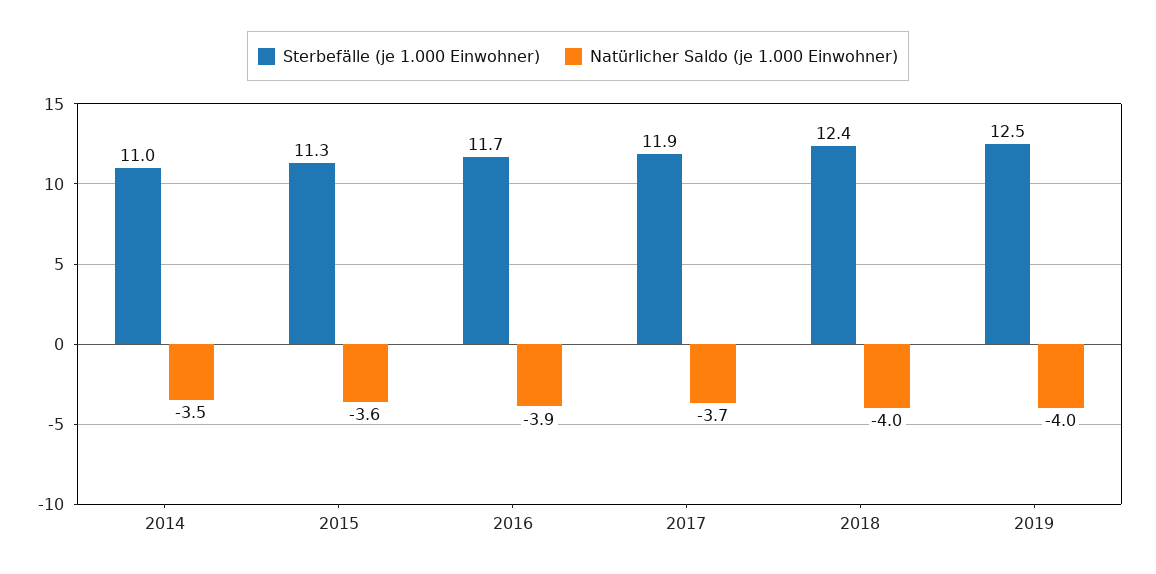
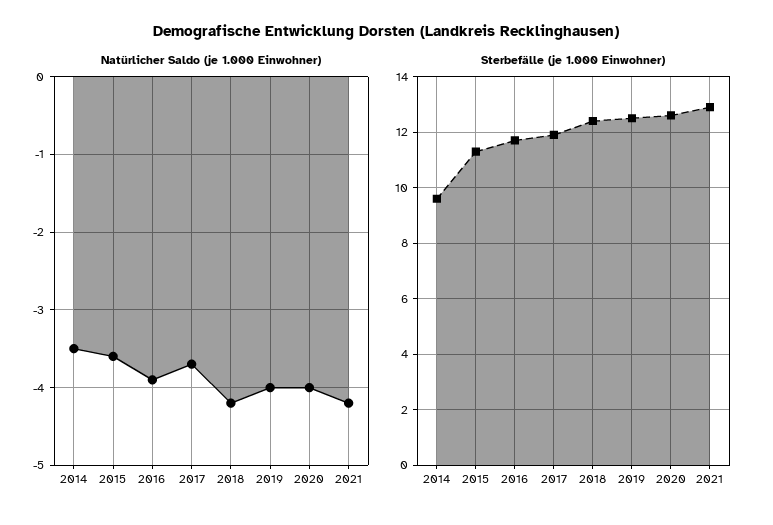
Sterbefälle (je 1.000 Einwohner), 2014: 11 -> 9.5
Natürlicher Saldo (je 1.000 Einwohner), 2018: -4 -> -4.2
Natürlicher Saldo (je 1.000 Einwohner), 2020: none -> -4
Natürlicher Saldo (je 1.000 Einwohner), 2021: none -> -4.2
Sterbefälle (je 1.000 Einwohner), 2020: none -> 12.5
Sterbefälle (je 1.000 Einwohner), 2021: none -> 13

